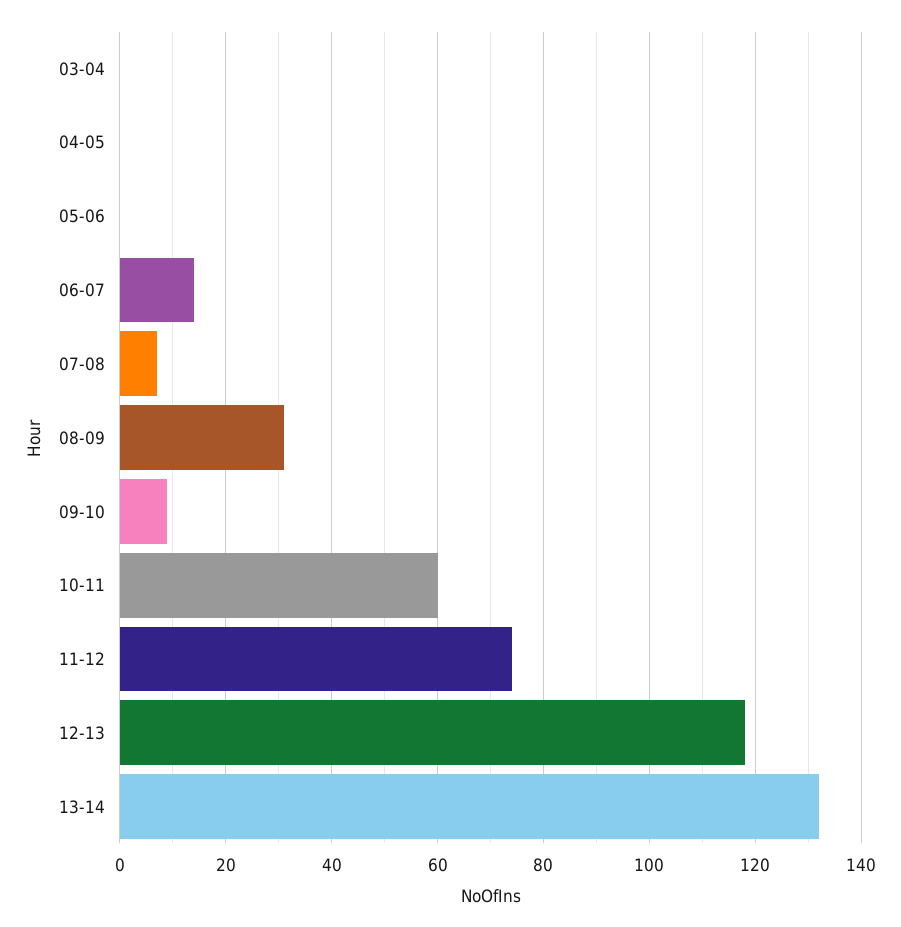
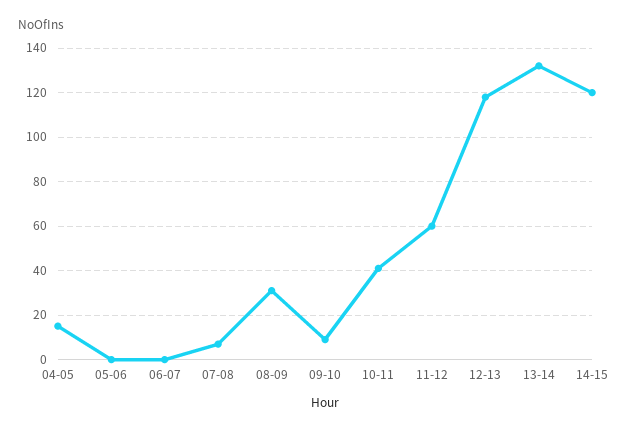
03-04: 0 -> none
04-05: 0 -> 15
06-07: 15 -> 0
10-11: 60 -> 40
11-12: 75 -> 60
14-15: none -> 120

